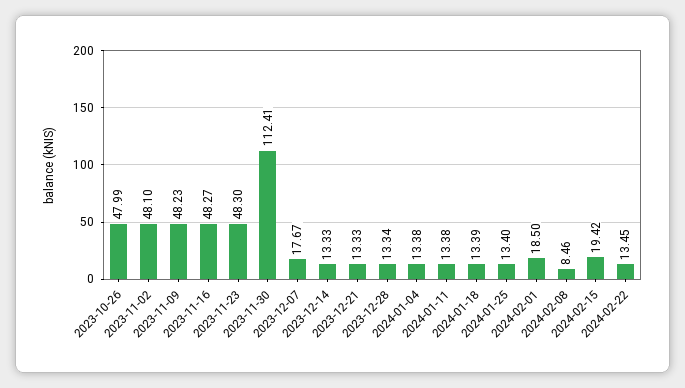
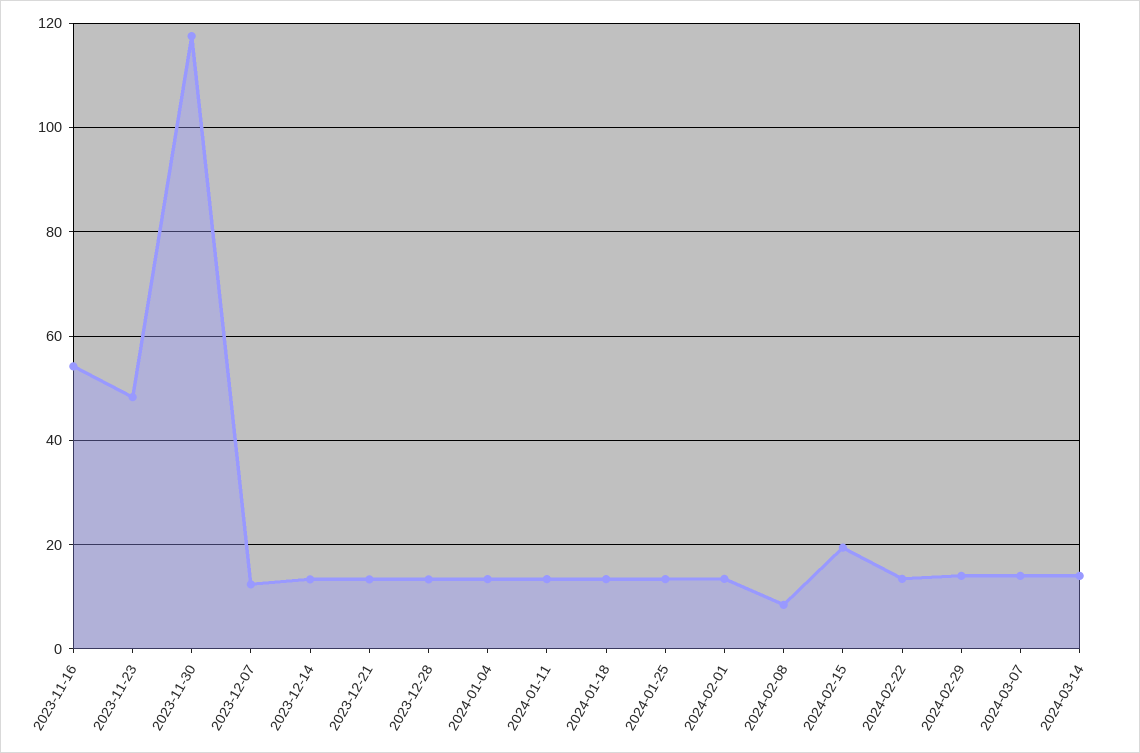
2023-10-26: 47.99 -> none
2023-11-02: 48.1 -> none
2023-11-09: 48.23 -> none
2023-11-16: 48.27 -> 54
2023-11-30: 112.41 -> 118
2023-12-07: 17.67 -> 12
2024-02-01: 18.5 -> 14
2024-02-29: none -> 14
2024-03-07: none -> 14
2024-03-14: none -> 14

